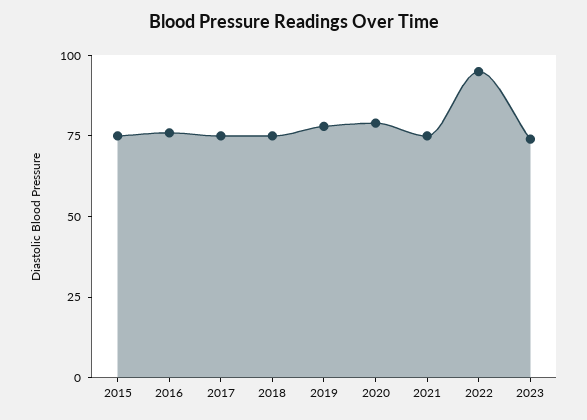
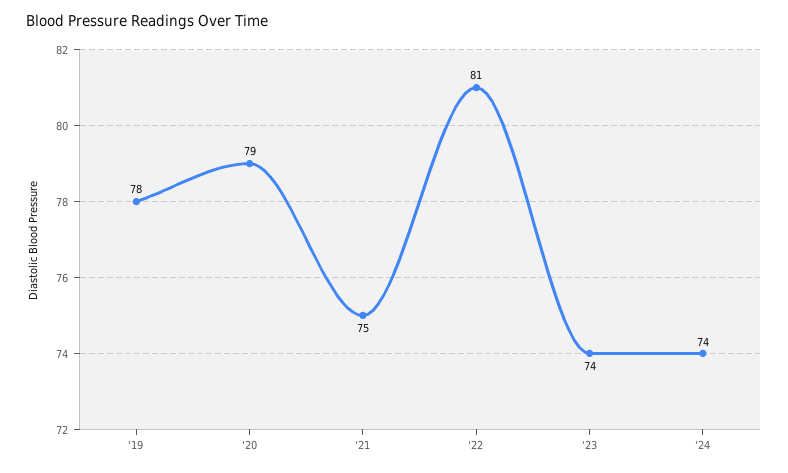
2015: 75 -> none
2016: 75 -> none
2017: 75 -> none
2018: 75 -> none
2022: 95 -> 81
'24: none -> 74

